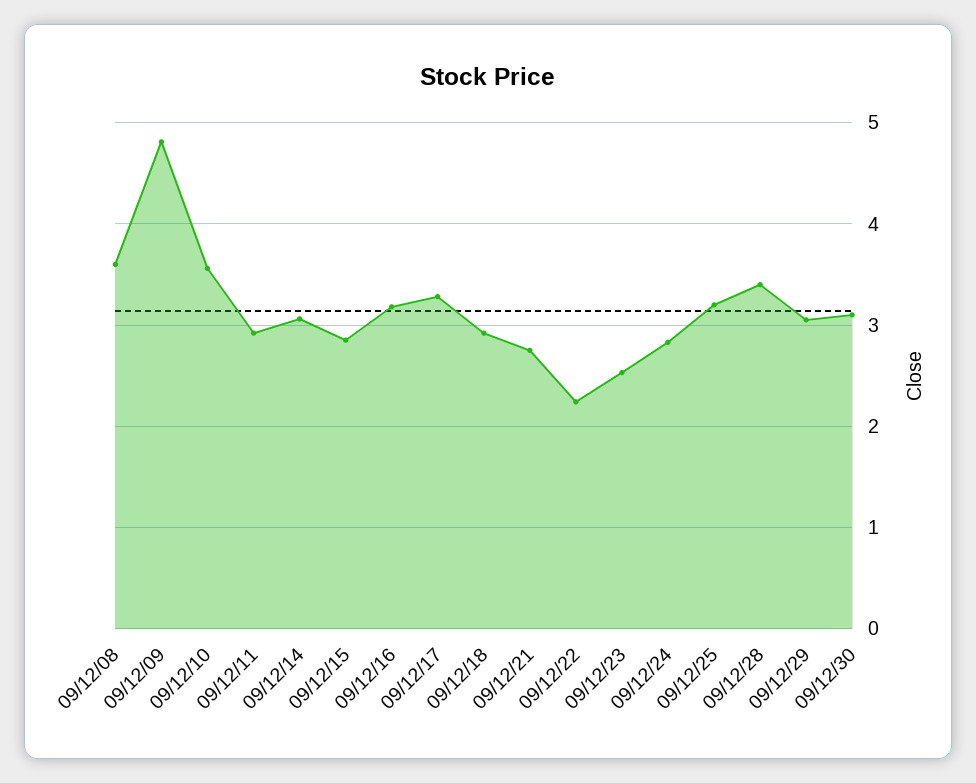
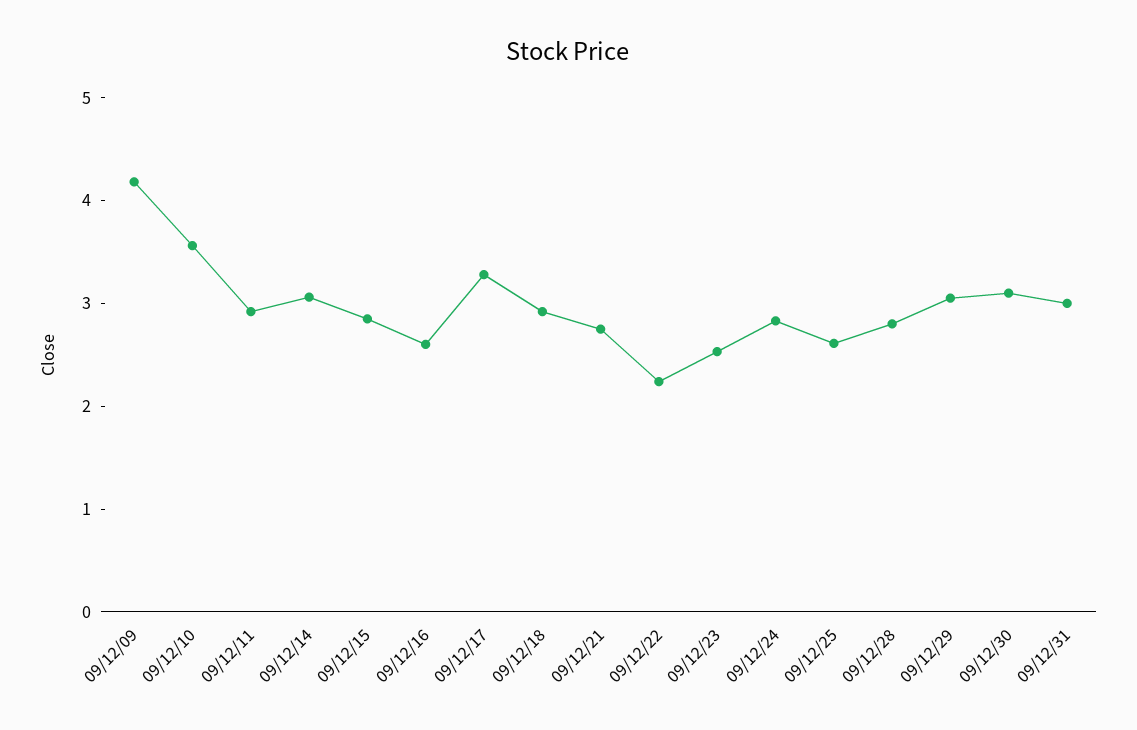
09/12/08: 3.6 -> none
09/12/09: 4.8 -> 4.2
09/12/16: 3.2 -> 2.6
09/12/25: 3.2 -> 2.6
09/12/28: 3.4 -> 2.8
09/12/31: none -> 3

